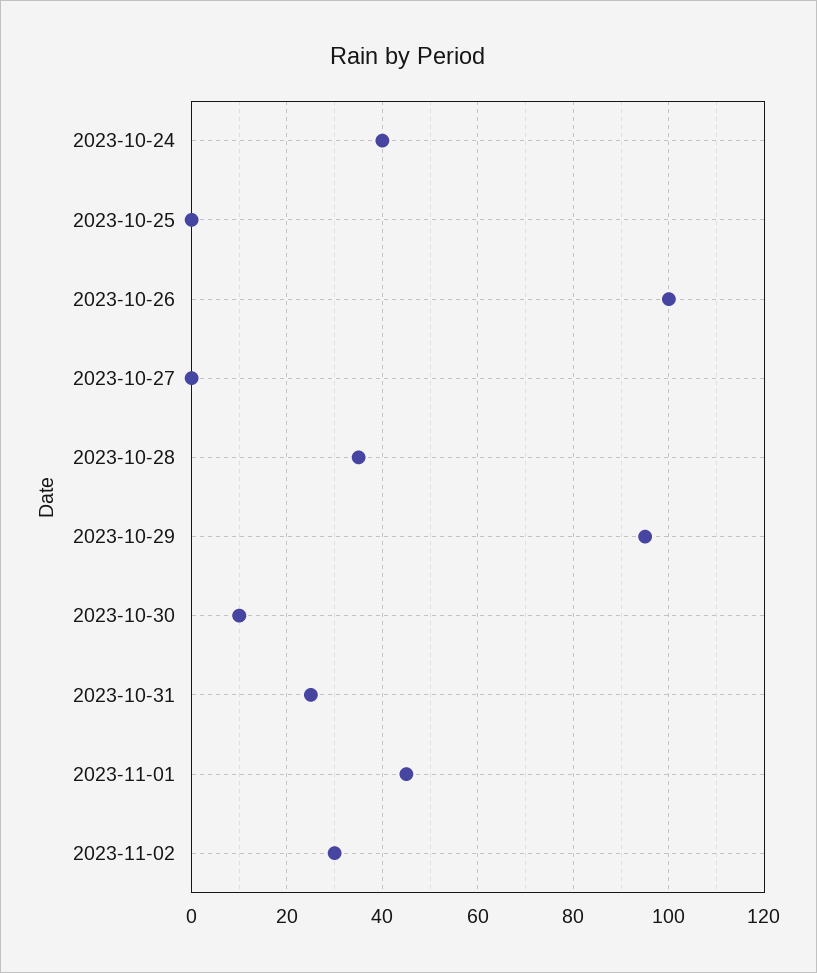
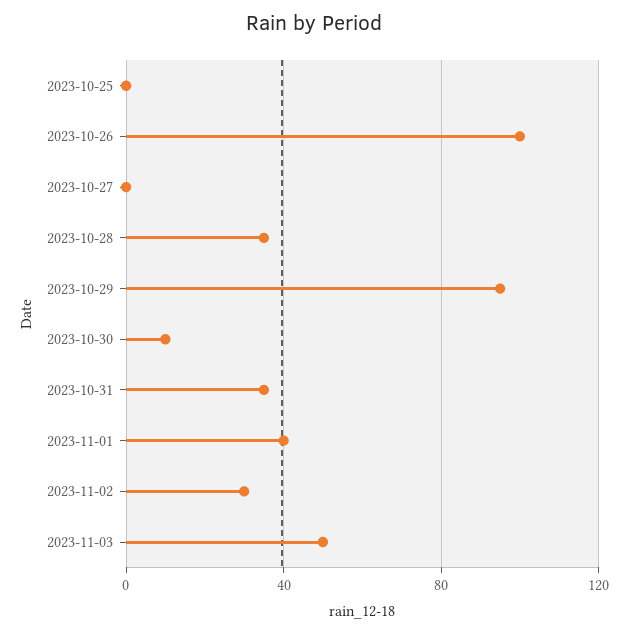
2023-10-24: 40 -> none
2023-10-31: 25 -> 35
2023-11-01: 45 -> 40
2023-11-03: none -> 50

